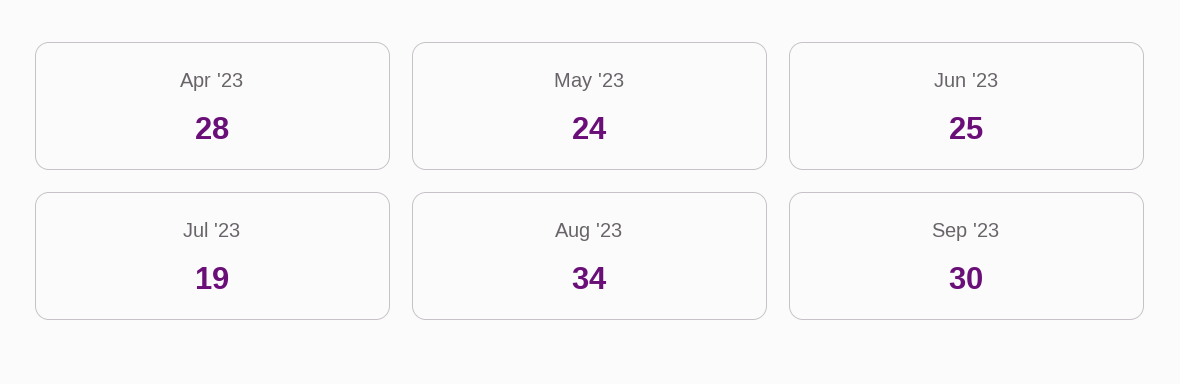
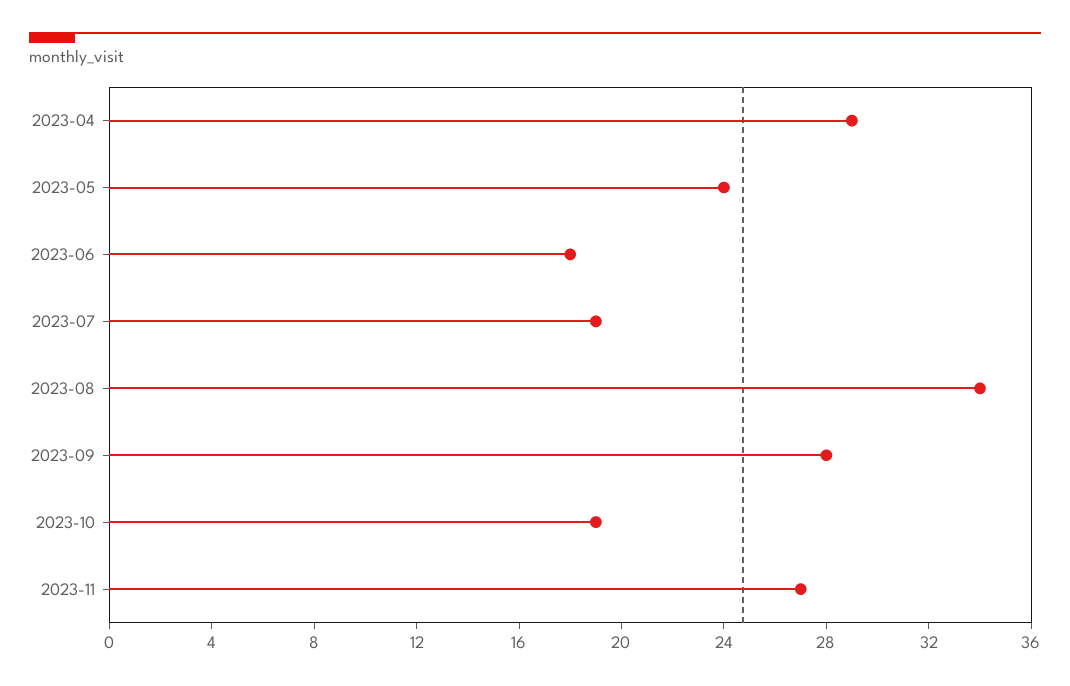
Apr '23: 28 -> 29
Jun '23: 25 -> 18
Sep '23: 30 -> 28
2023-10: none -> 19
2023-11: none -> 27

